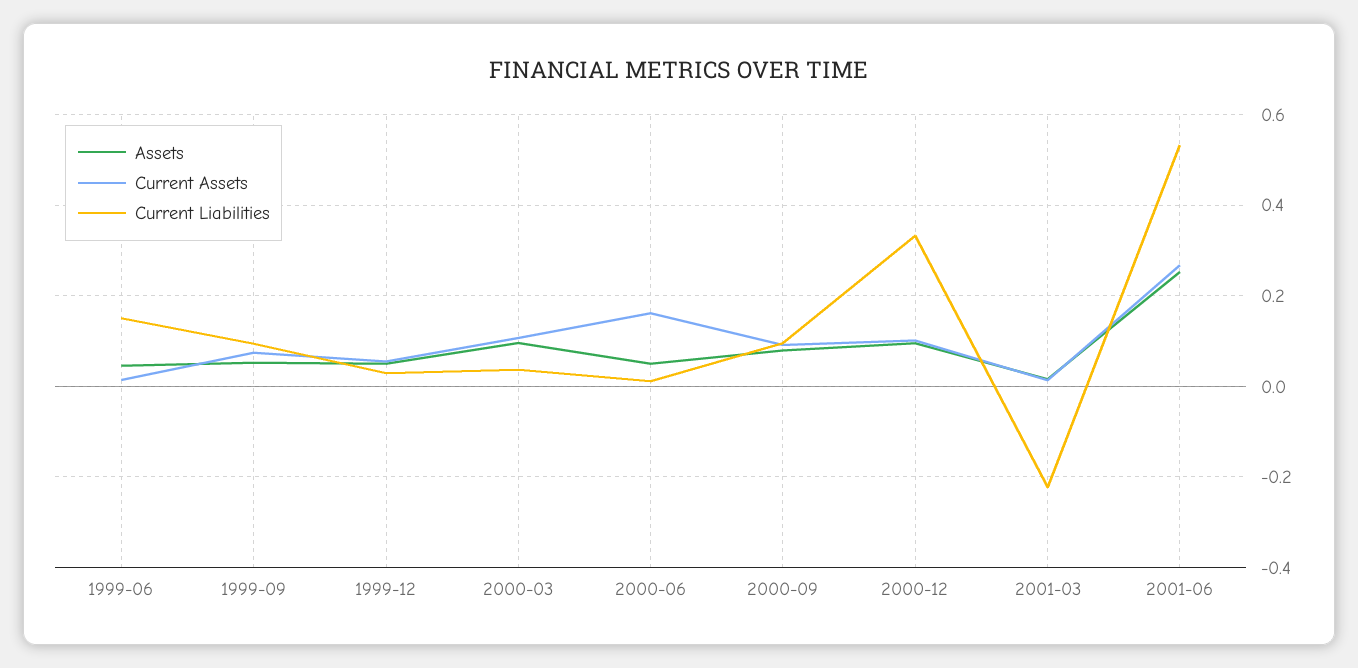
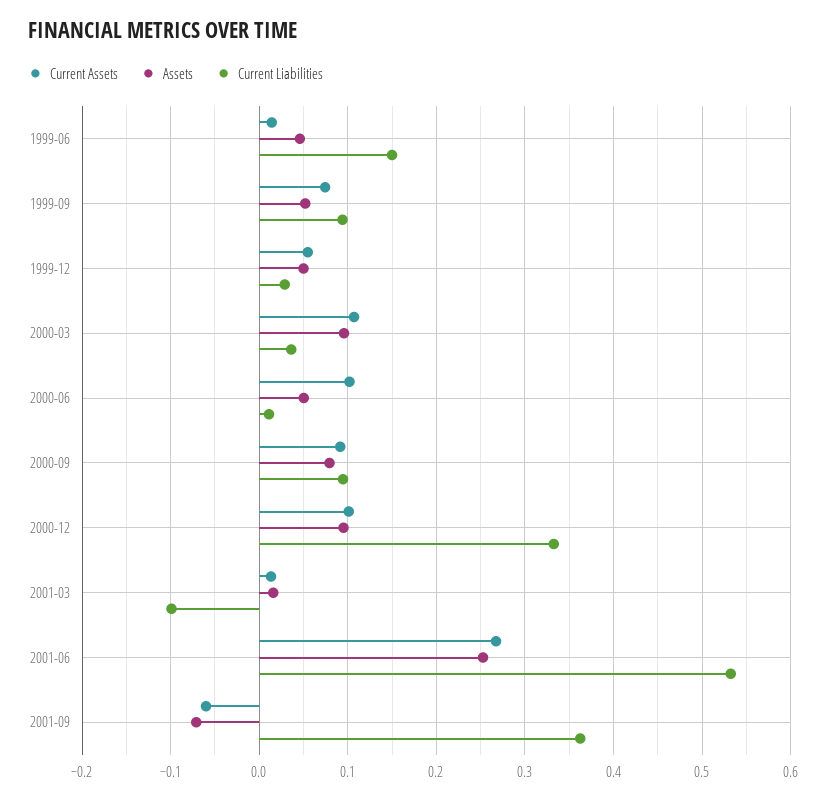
Current Assets, 2000-06: 0.16 -> 0.1
Current Liabilities, 2001-03: -0.22 -> -0.1
Current Assets, 2001-09: none -> -0.06
Assets, 2001-09: none -> -0.07
Current Liabilities, 2001-09: none -> 0.36

